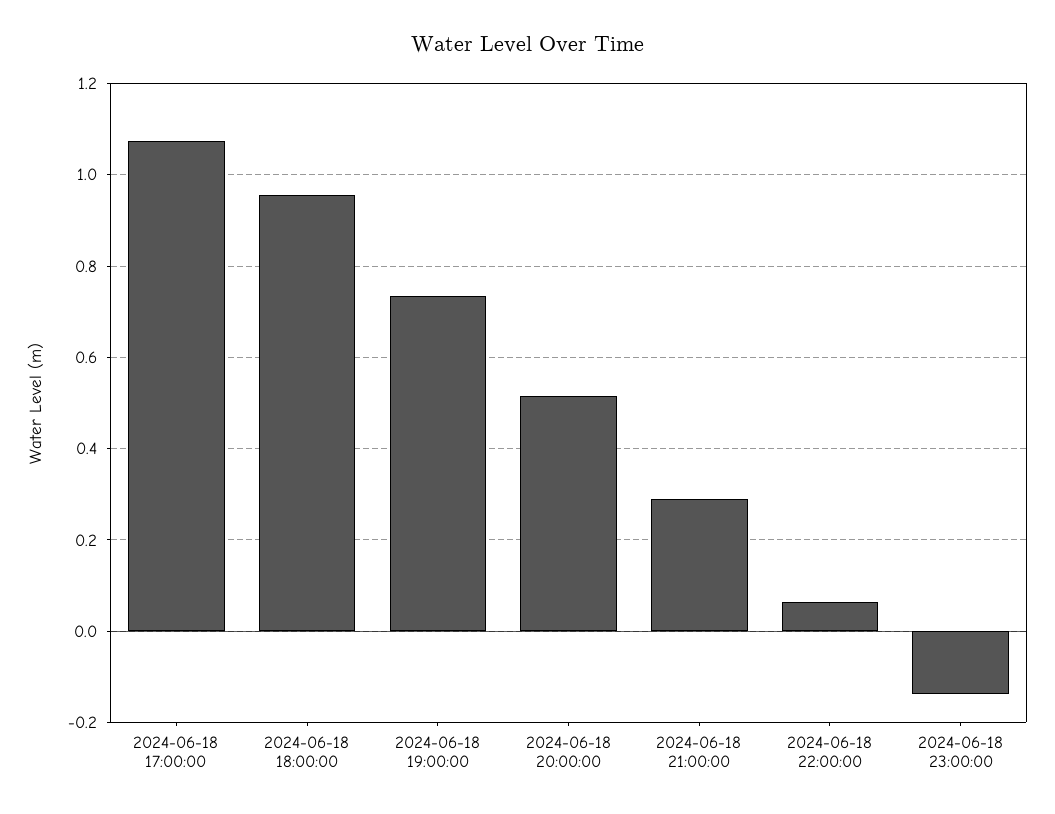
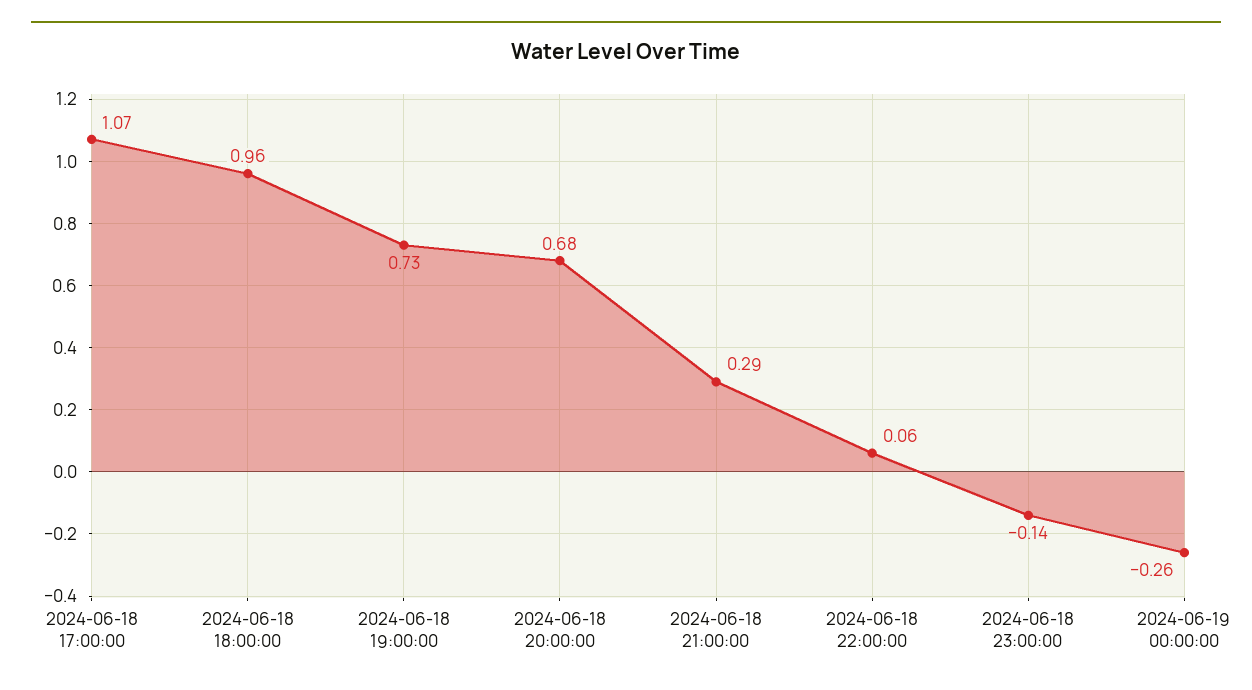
2024-06-18 20:00:00: 0.52 -> 0.68
2024-06-19 00:00:00: none -> -0.26

